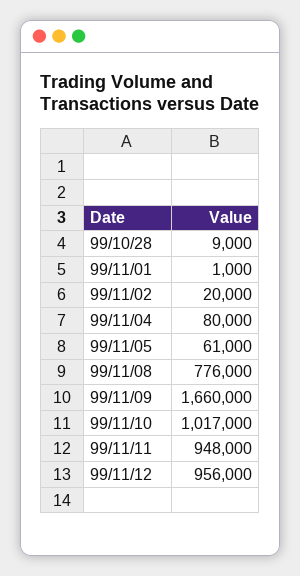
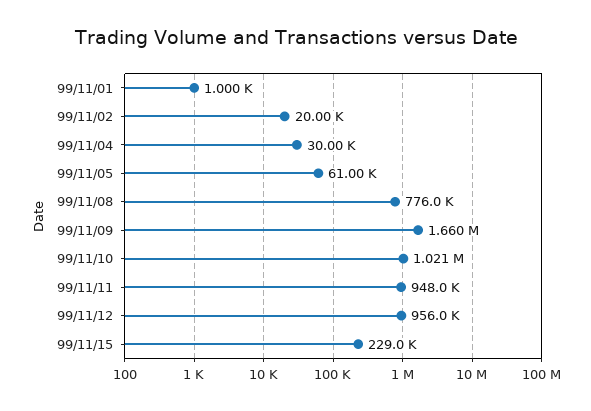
99/10/28: 9000 -> none
99/11/04: 80000 -> 30000
99/11/10: 1017000 -> 1021000
99/11/15: none -> 229000

